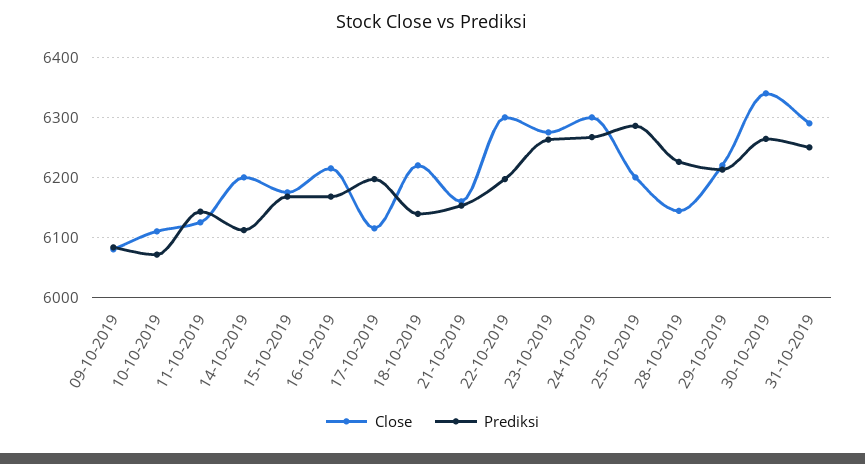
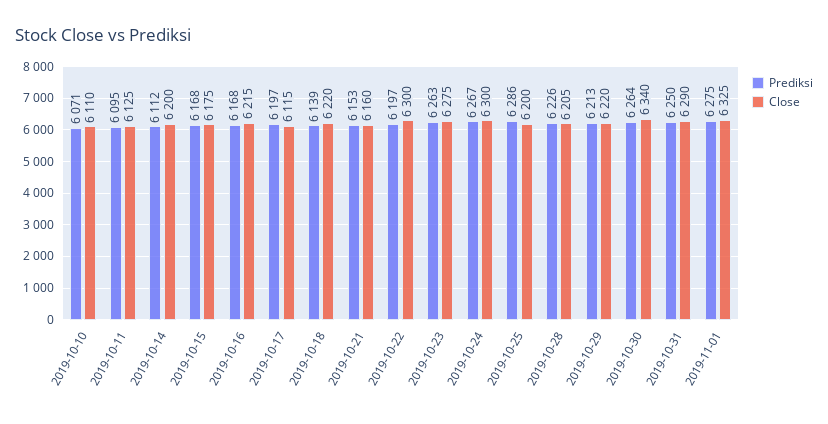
Close, 09-10-2019: 6080 -> none
Prediksi, 09-10-2019: 6080 -> none
Prediksi, 11-10-2019: 6140 -> 6095
Close, 28-10-2019: 6140 -> 6205
Prediksi, 2019-11-01: none -> 6275
Close, 2019-11-01: none -> 6325

